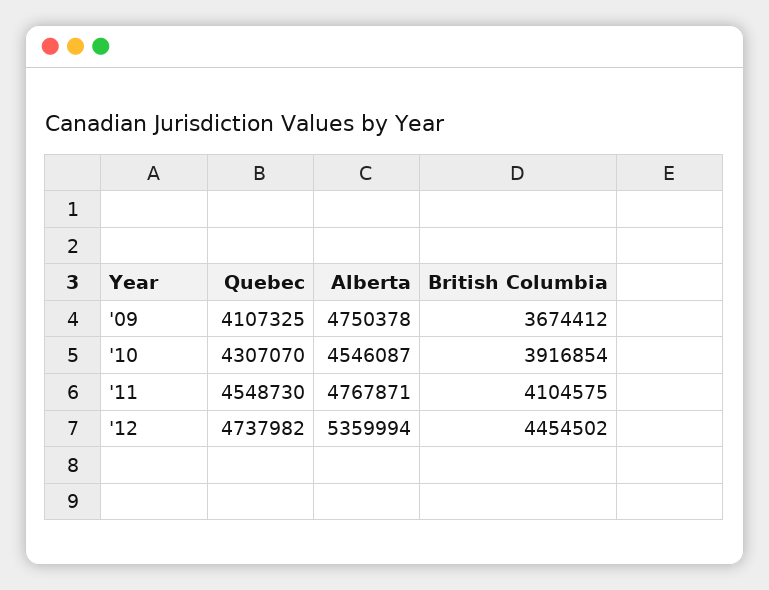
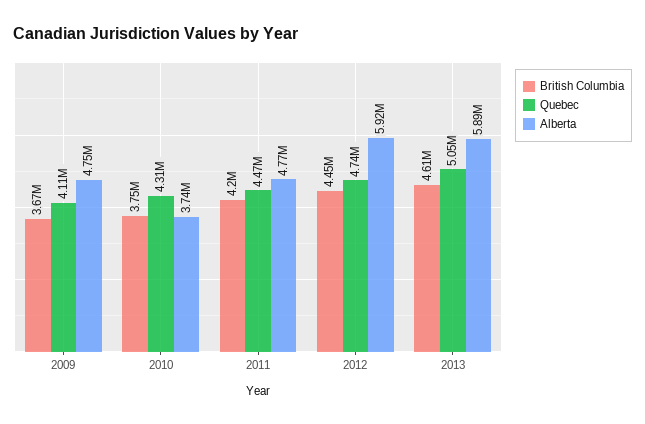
Alberta, '10: 4546087 -> 3740000
British Columbia, '10: 3916854 -> 3750000
Quebec, '11: 4548730 -> 4470000
British Columbia, '11: 4104575 -> 4200000
Alberta, '12: 5359994 -> 5920000
British Columbia, 2013: none -> 4610000
Quebec, 2013: none -> 5050000
Alberta, 2013: none -> 5890000

